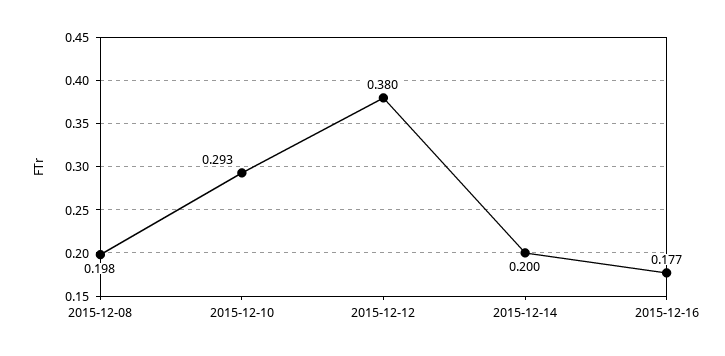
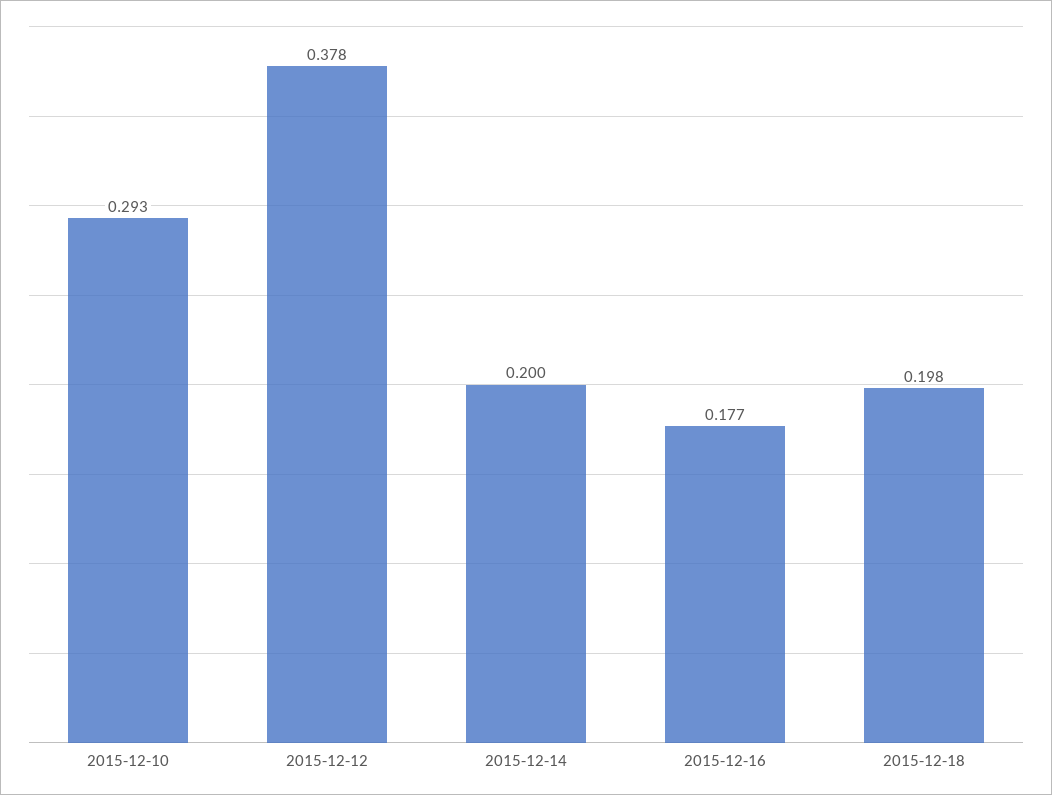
2015-12-08: 0.198 -> none
2015-12-12: 0.38 -> 0.378
2015-12-18: none -> 0.198

